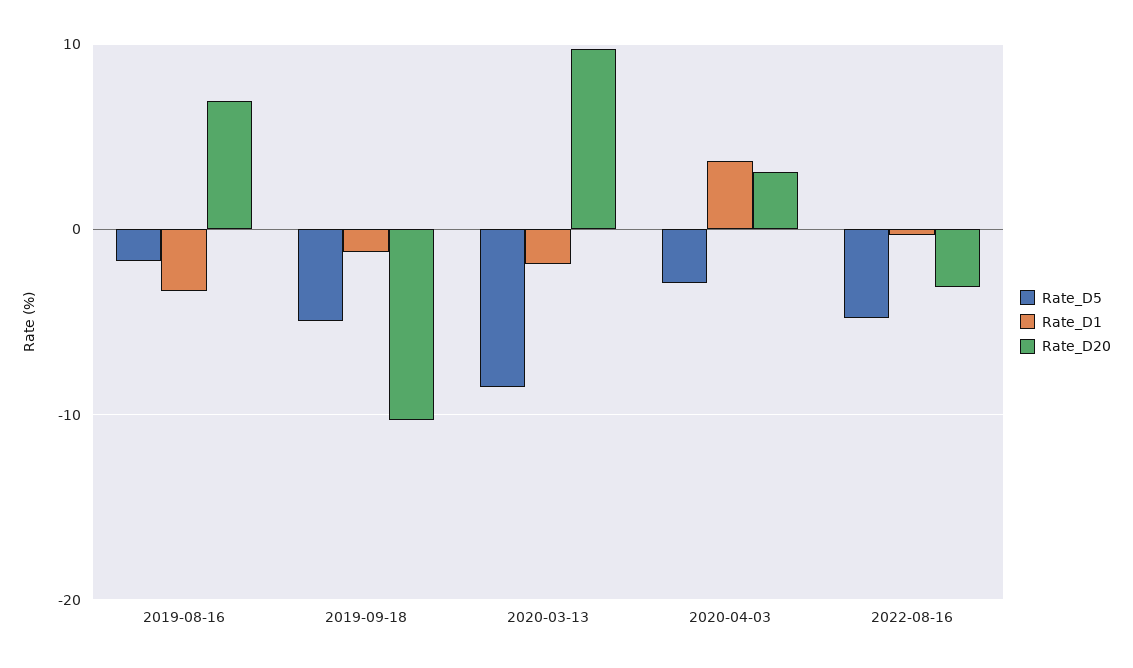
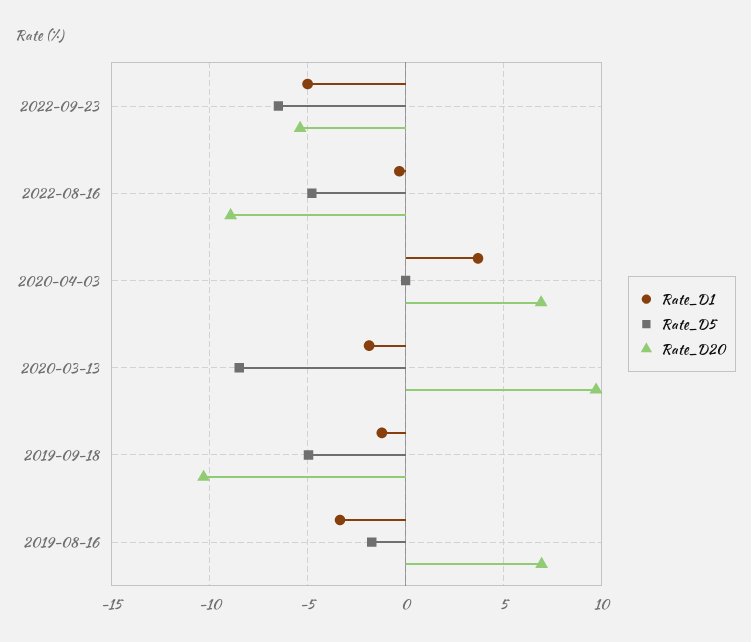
Rate_D5, 2020-04-03: -3 -> 0
Rate_D20, 2020-04-03: 3 -> 7
Rate_D20, 2022-08-16: -3 -> -9
Rate_D1, 2022-09-23: none -> -5
Rate_D5, 2022-09-23: none -> -6.5
Rate_D20, 2022-09-23: none -> -5.5

